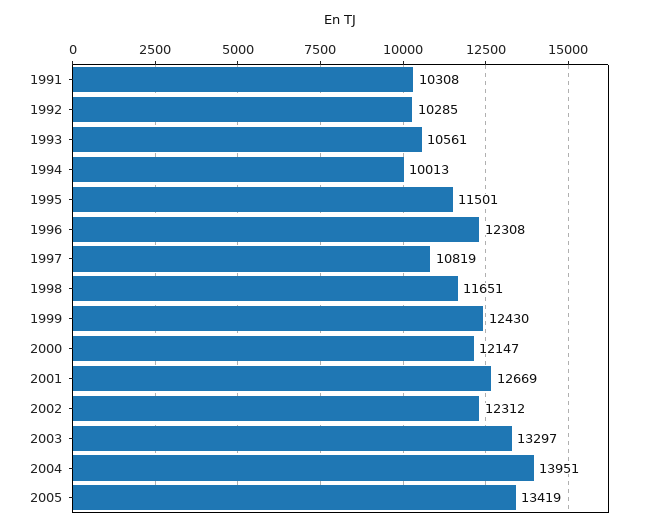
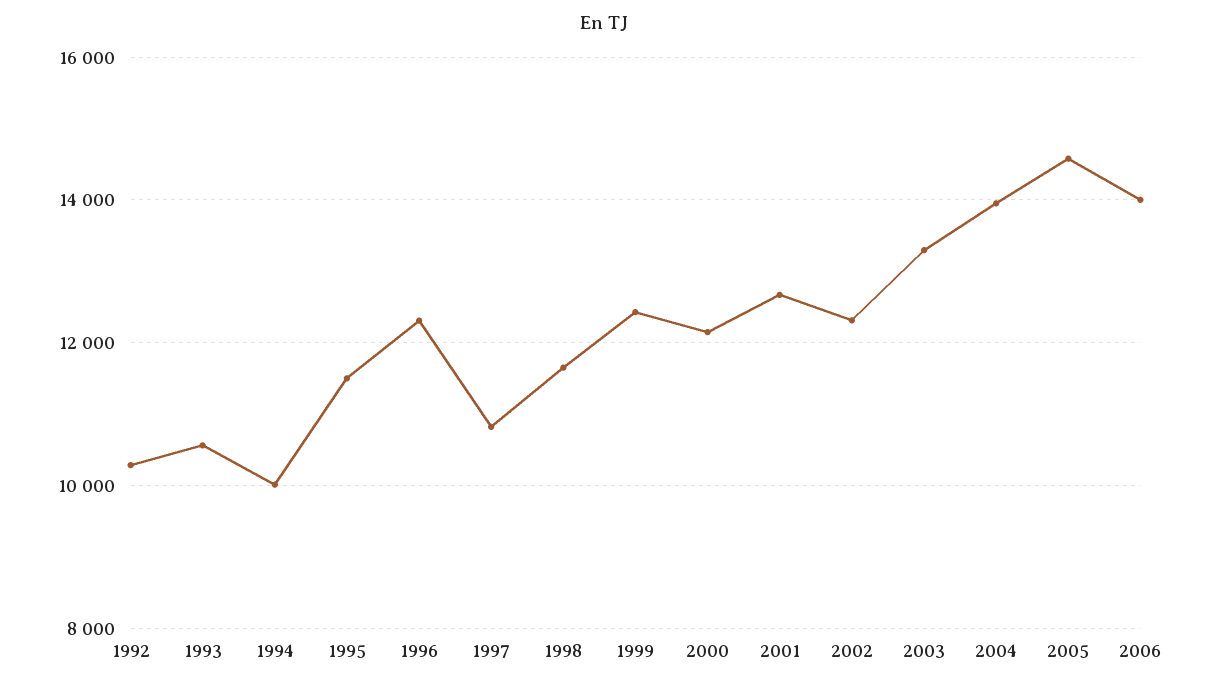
1991: 10308 -> none
2005: 13419 -> 14600
2006: none -> 14000

